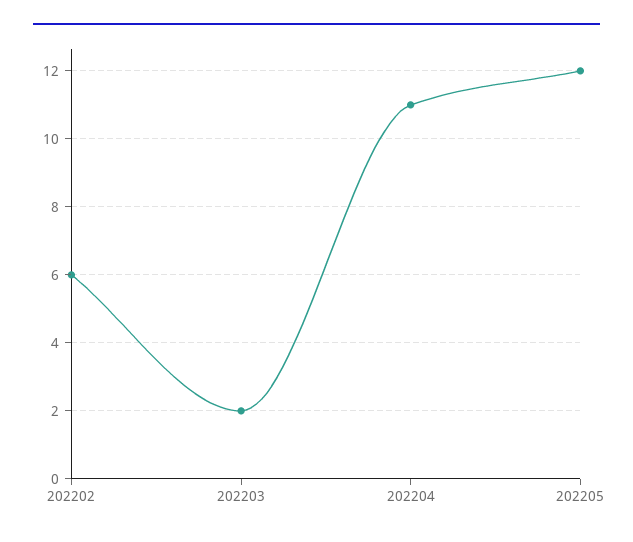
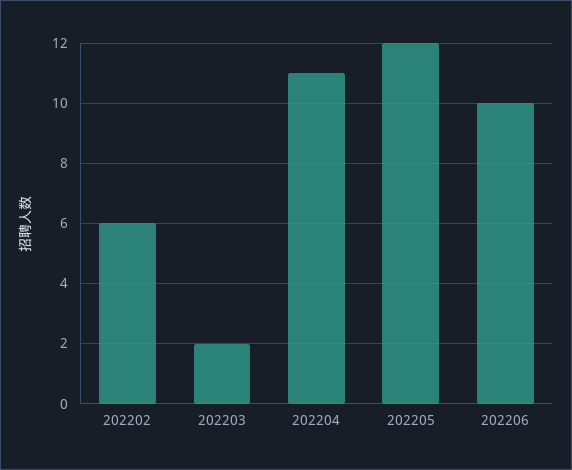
202206: none -> 10

